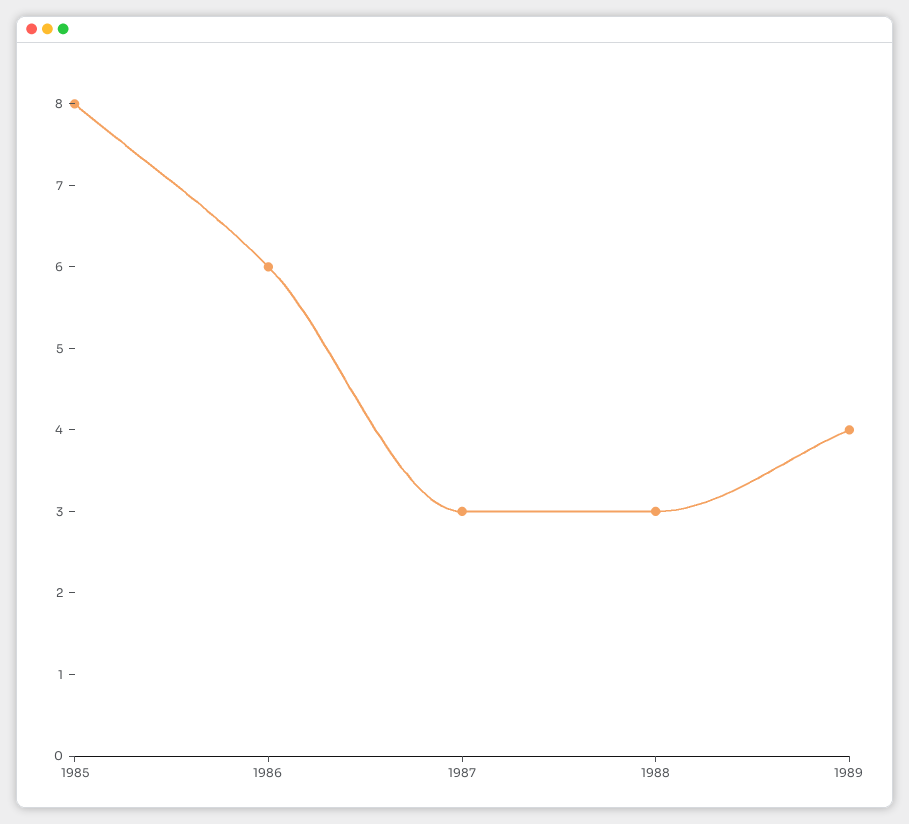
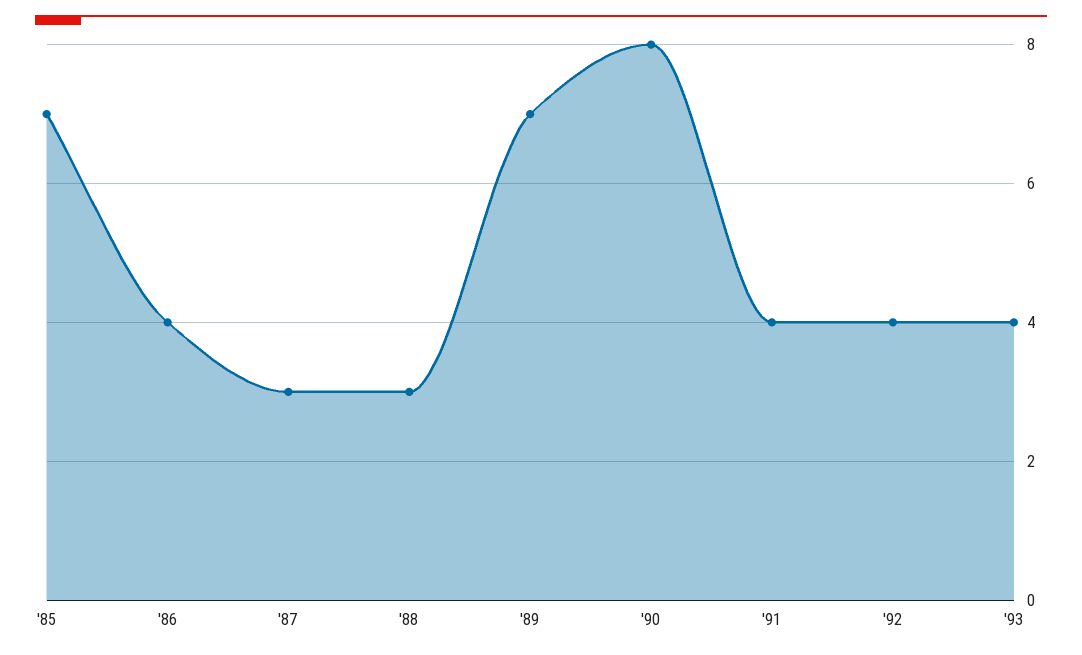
1985: 8 -> 7
1986: 6 -> 4
1989: 4 -> 7
'90: none -> 8
'91: none -> 4
'92: none -> 4
'93: none -> 4

